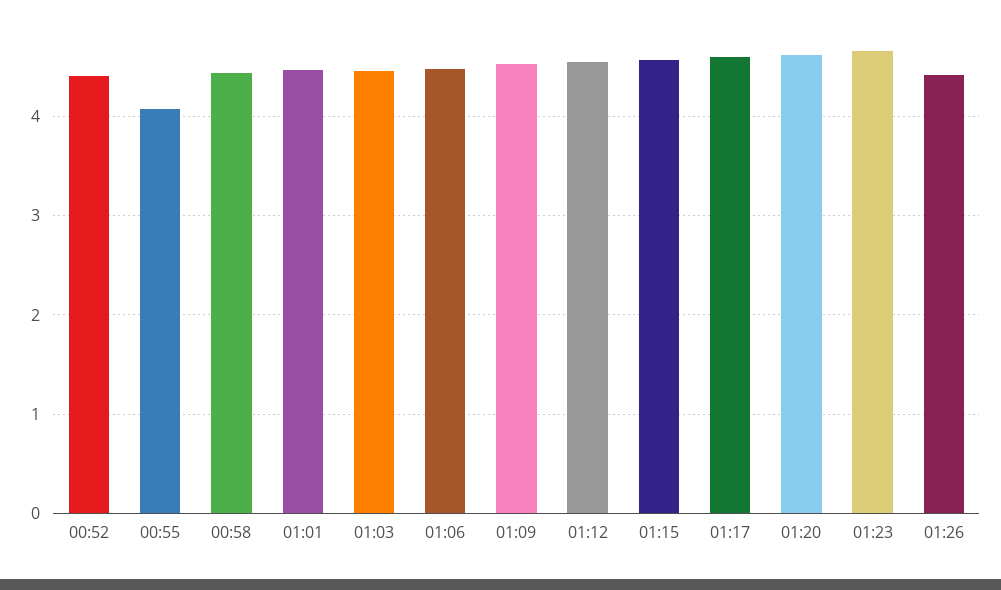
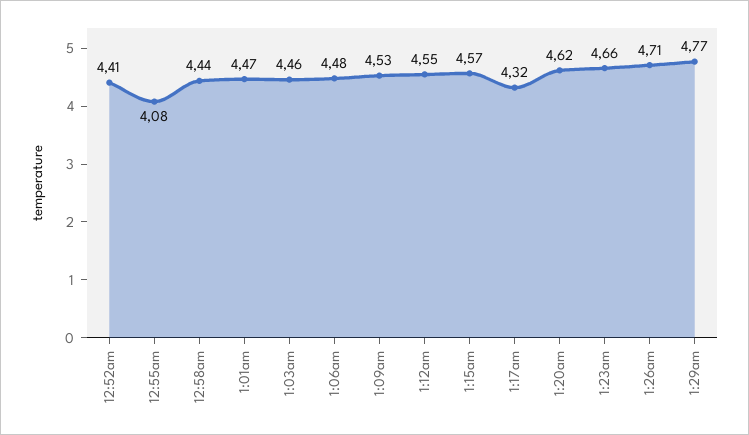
01:17: 4.6 -> 4.32
01:26: 4.4 -> 4.71
1:29am: none -> 4.77

